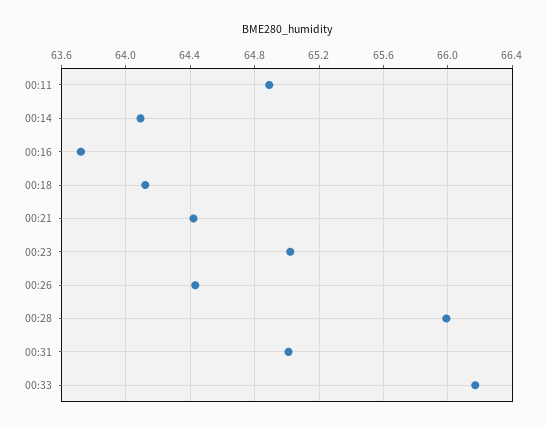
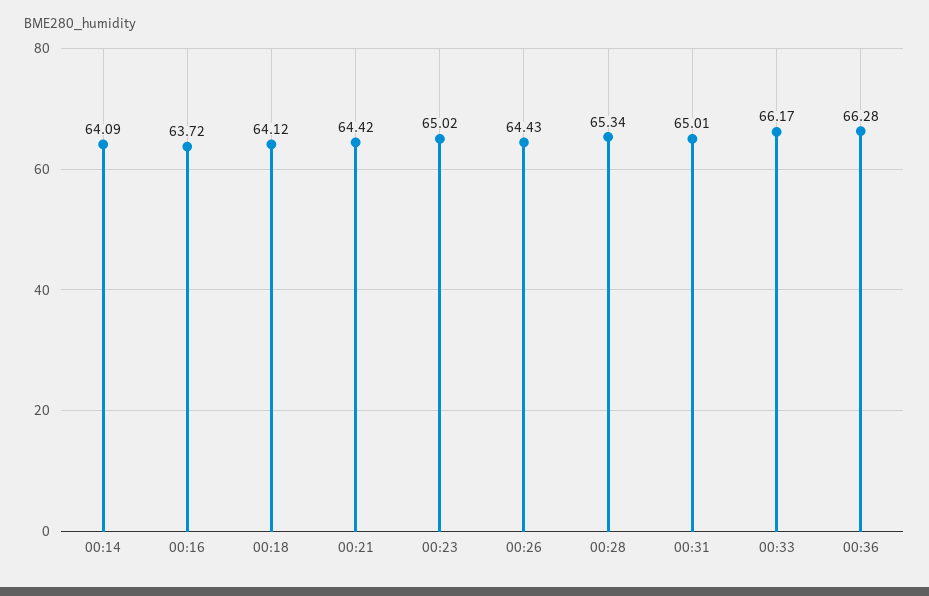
00:11: 64.9 -> none
00:28: 66 -> 65.34
00:36: none -> 66.28

